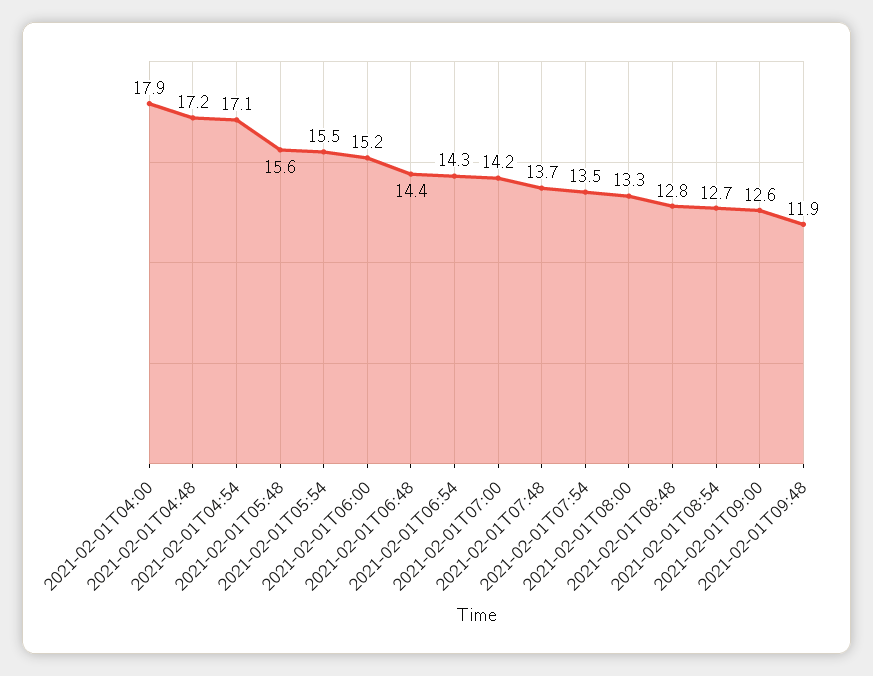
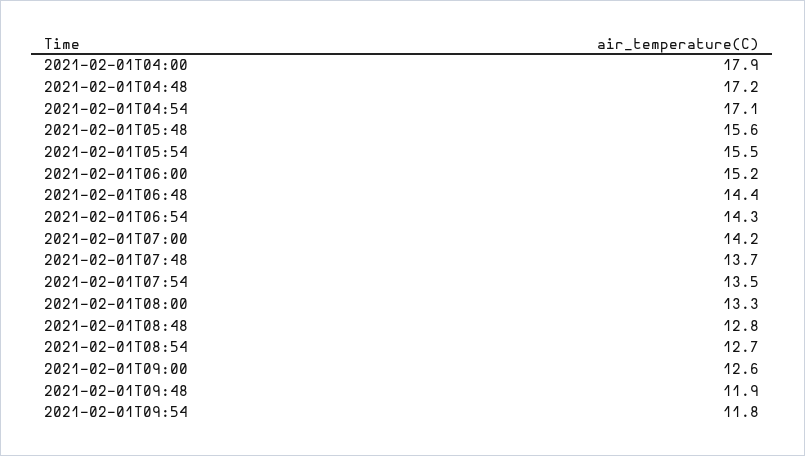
2021-02-01T09:54: none -> 11.8

